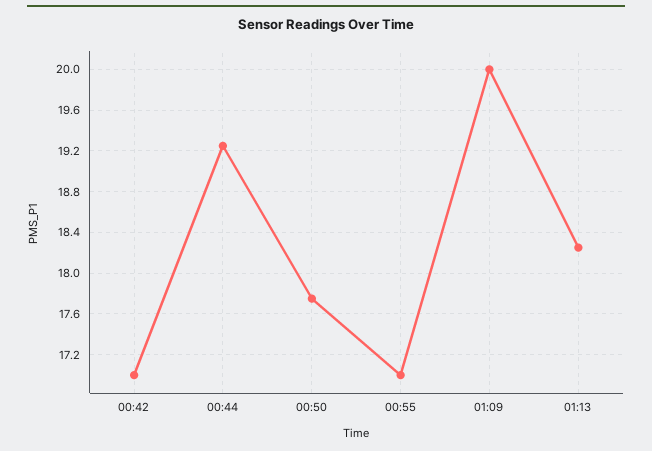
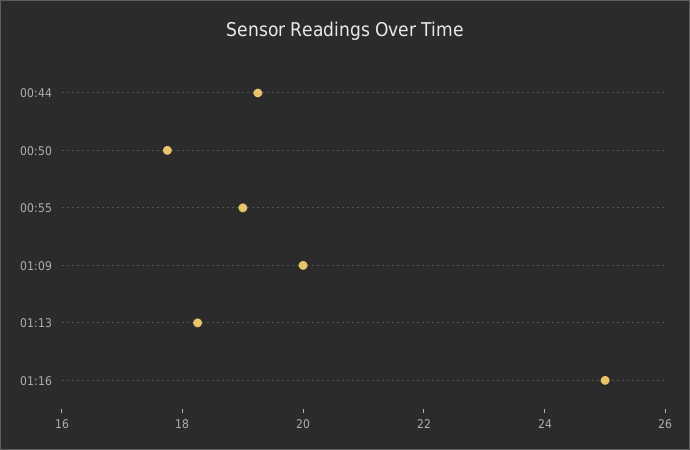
00:42: 17 -> none
00:55: 17 -> 19
01:16: none -> 25

